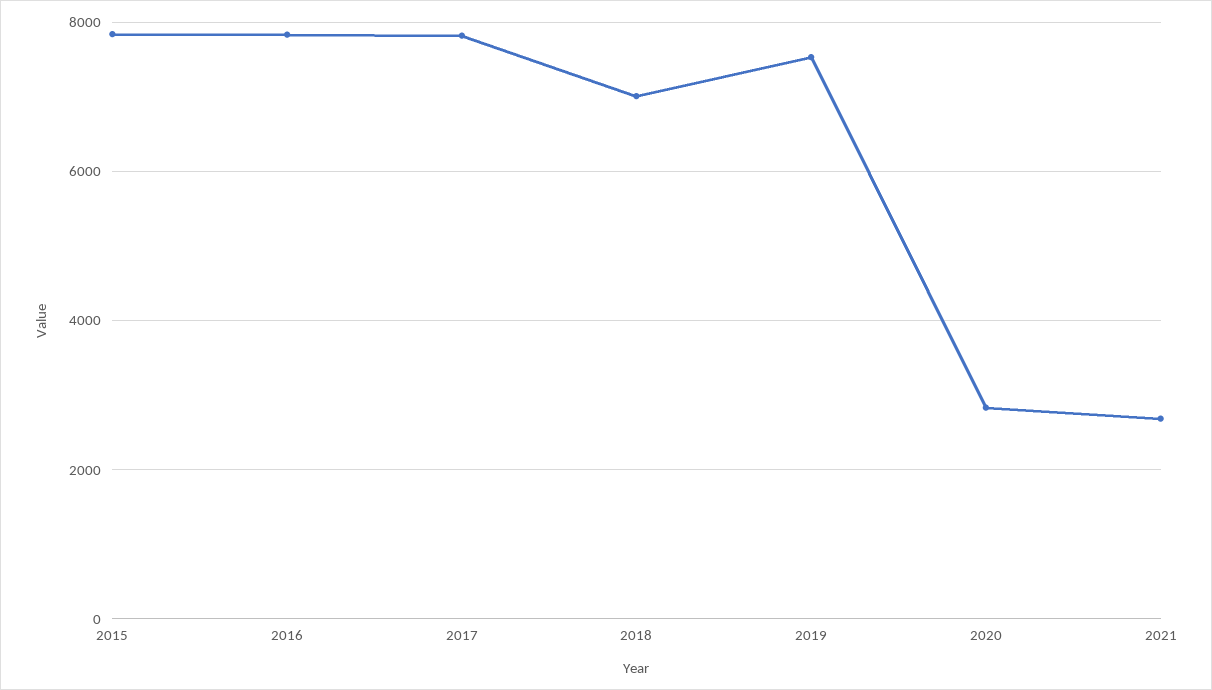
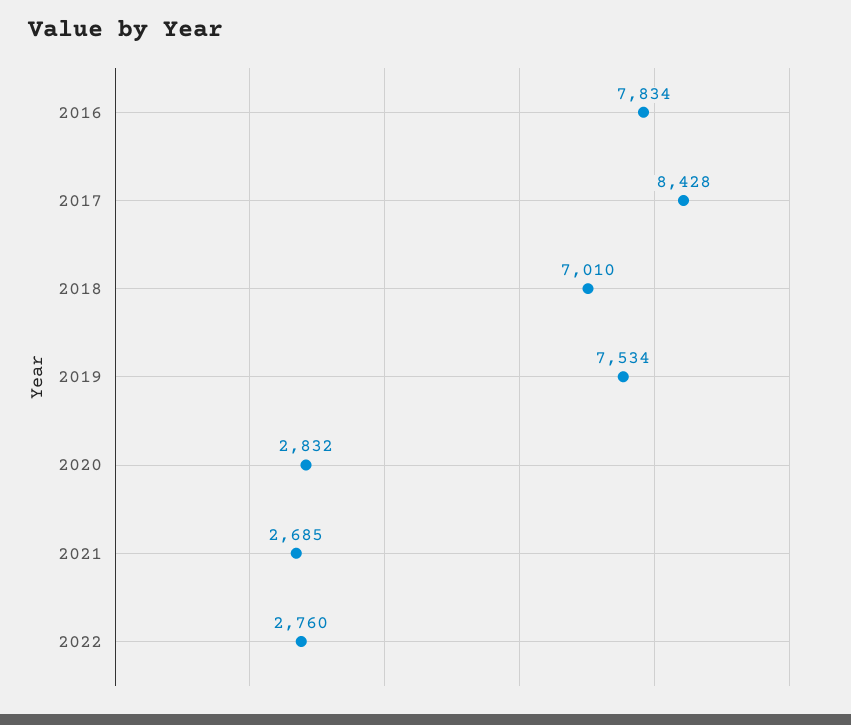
2015: 7800 -> none
2017: 7800 -> 8428
2022: none -> 2760

